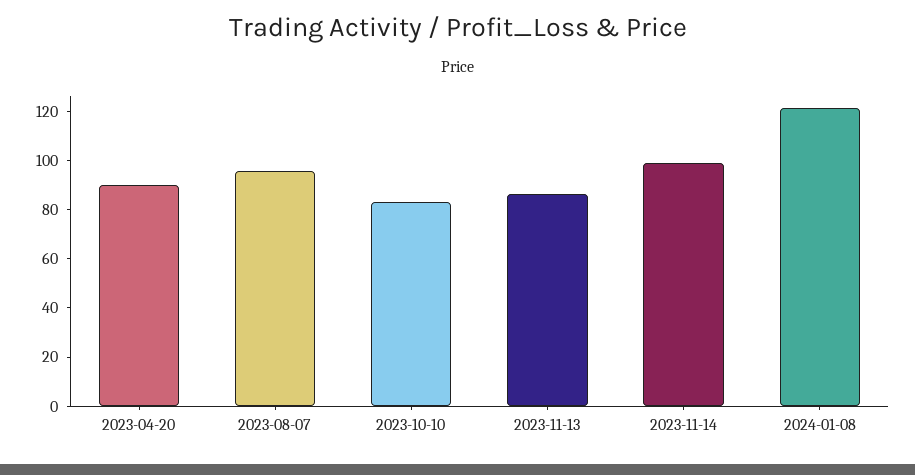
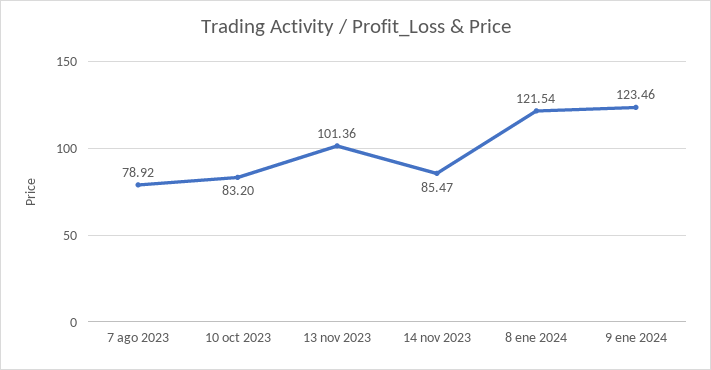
2023-04-20: 90 -> none
2023-08-07: 95 -> 78.92
2023-11-13: 85 -> 101.36
2023-11-14: 100 -> 85.47
9 ene 2024: none -> 123.46

